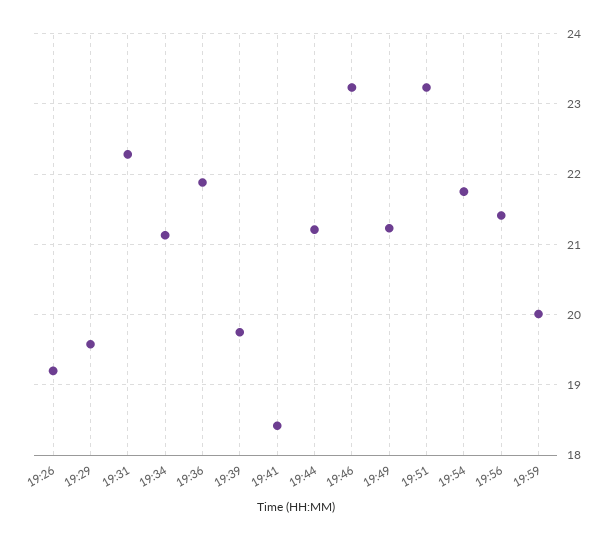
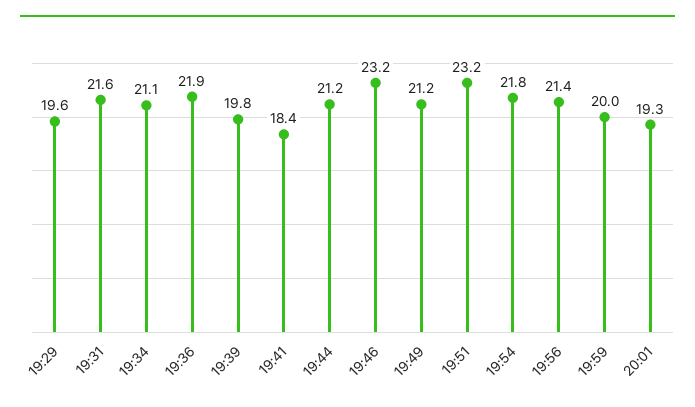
19:26: 19.2 -> none
19:31: 22.3 -> 21.6
20:01: none -> 19.3

